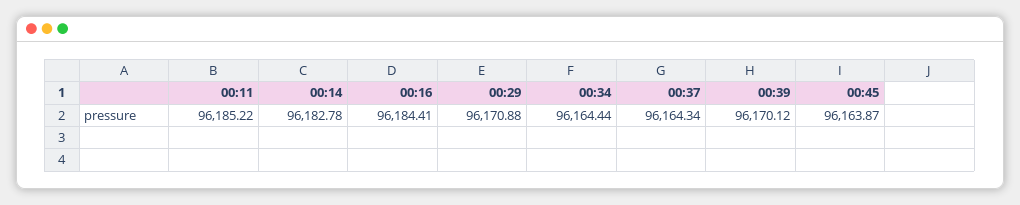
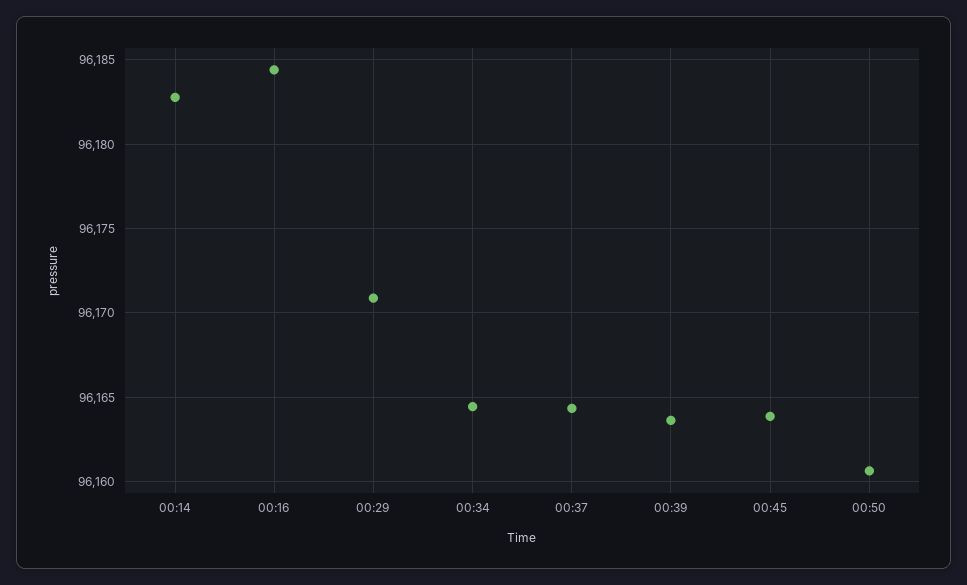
00:11: 96185.22 -> none
00:39: 96170.12 -> 96163.5
00:50: none -> 96160.5

